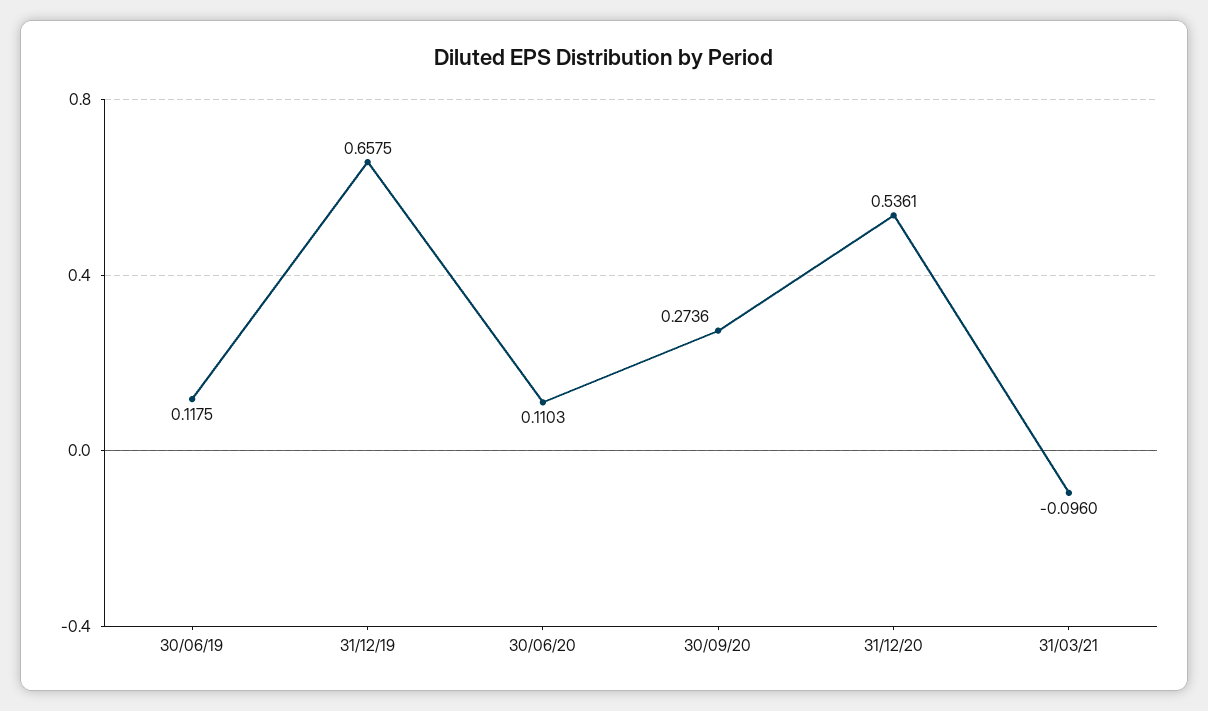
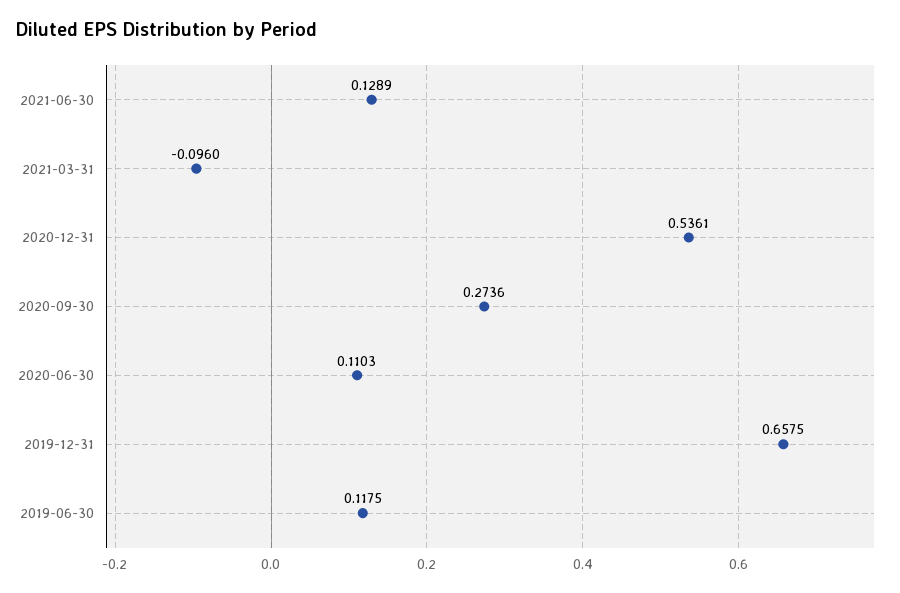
2021-06-30: none -> 0.1289

